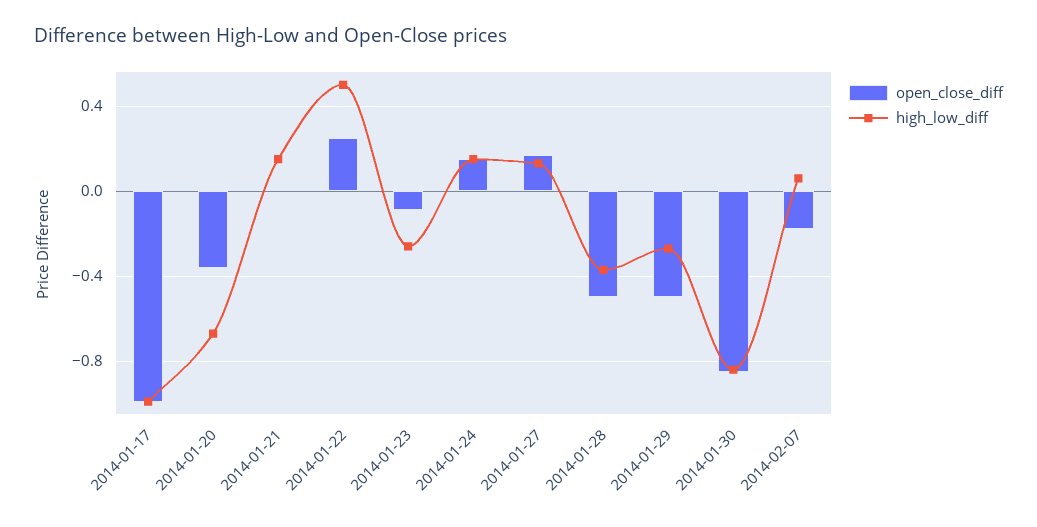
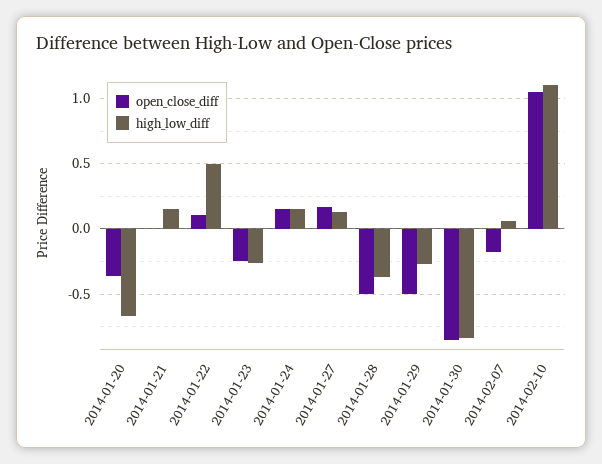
open_close_diff, 2014-01-17: -1 -> none
high_low_diff, 2014-01-17: -1 -> none
open_close_diff, 2014-01-22: 0.25 -> 0.1
open_close_diff, 2014-01-23: -0.1 -> -0.25
open_close_diff, 2014-02-10: none -> 1.05
high_low_diff, 2014-02-10: none -> 1.1

